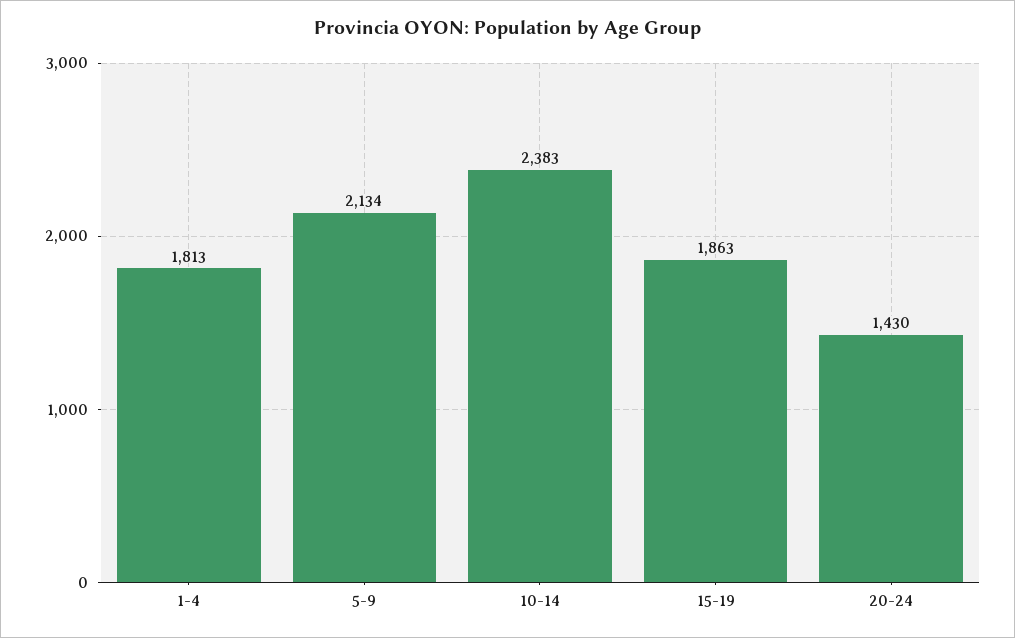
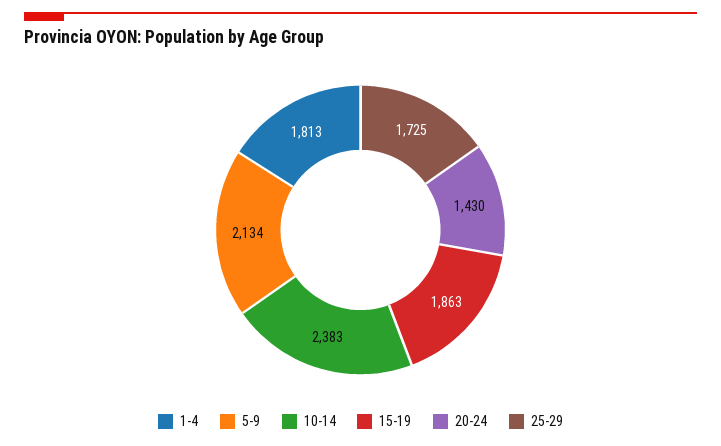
25-29: none -> 1725

